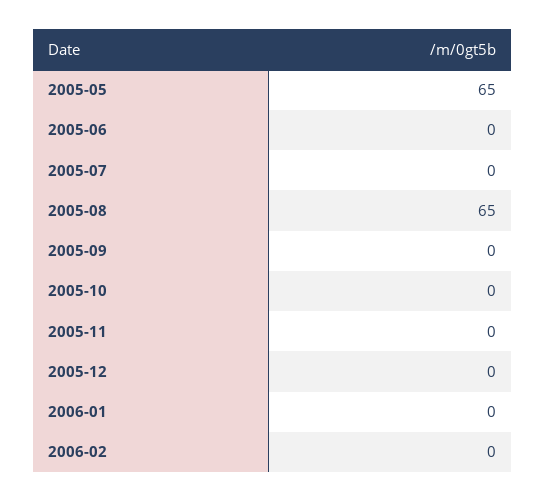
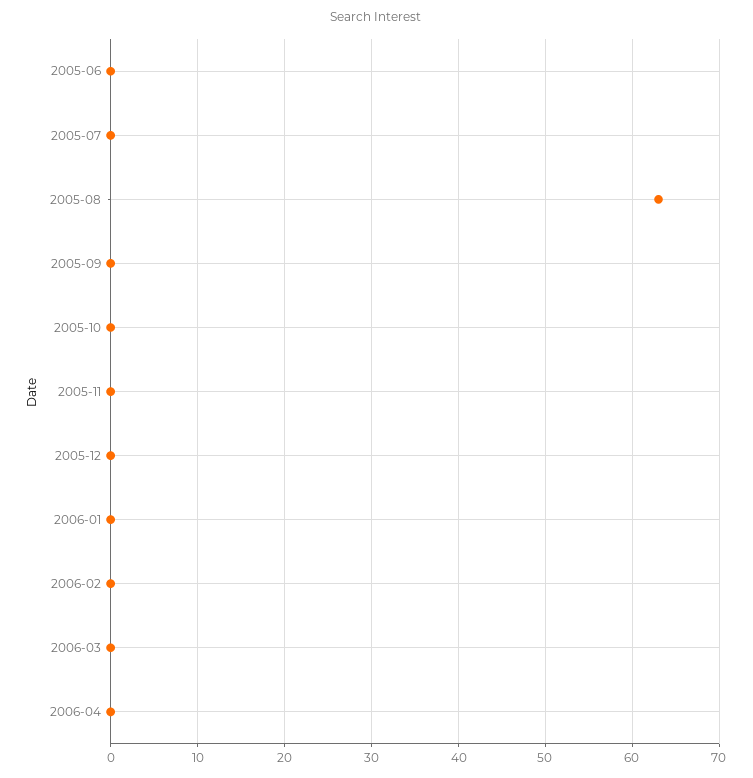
2005-05: 65 -> none
2005-08: 65 -> 63
2006-03: none -> 0
2006-04: none -> 0

